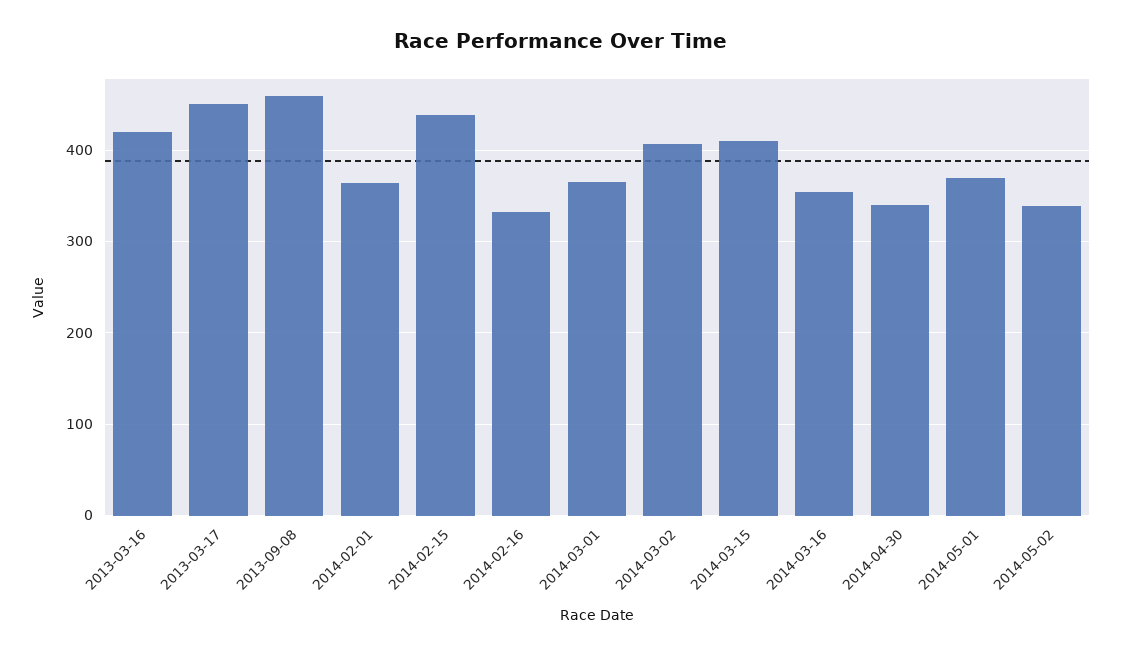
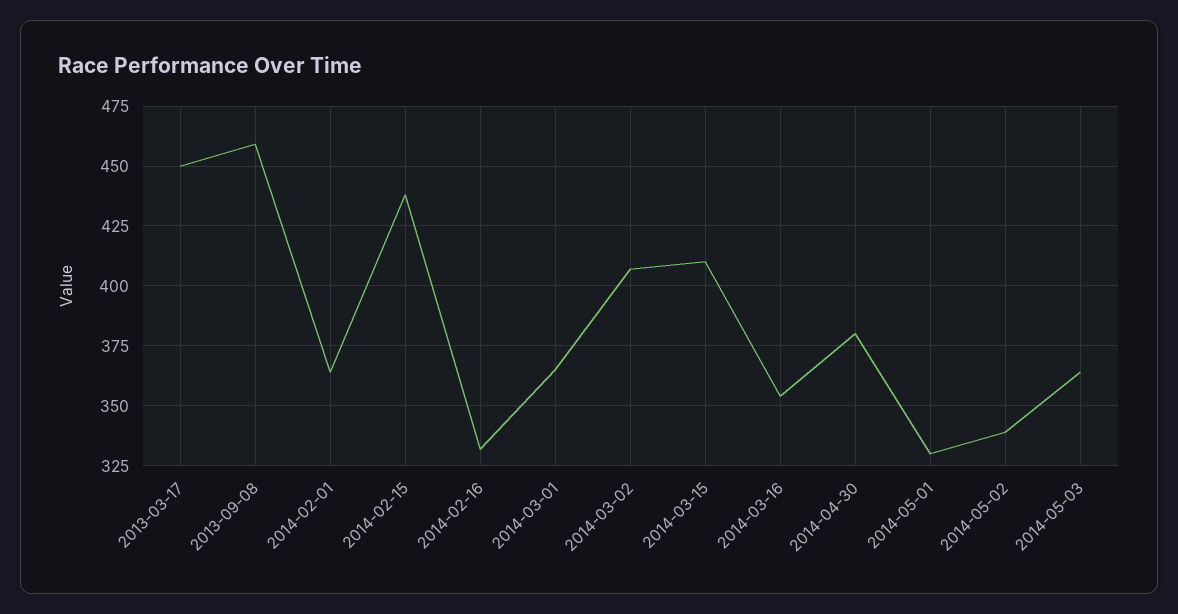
2013-03-16: 420 -> none
2014-04-30: 340 -> 380
2014-05-01: 370 -> 330
2014-05-03: none -> 365

